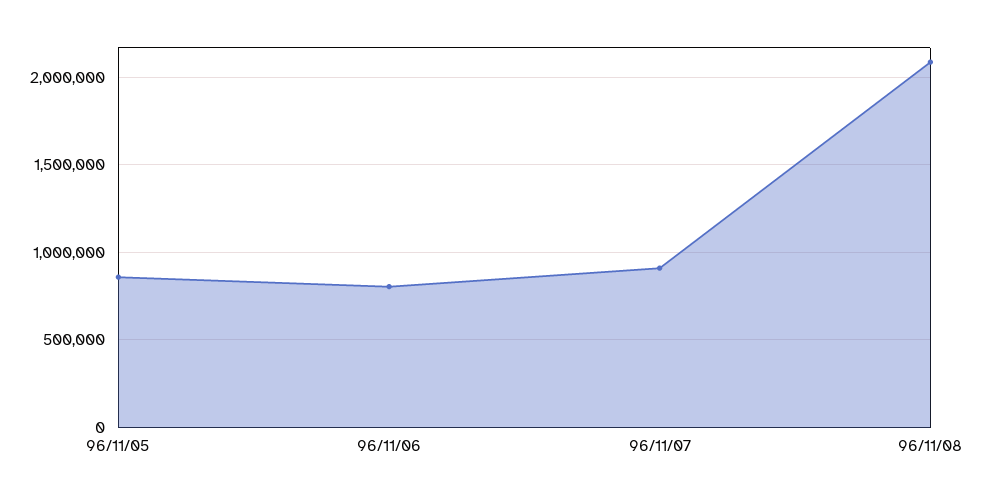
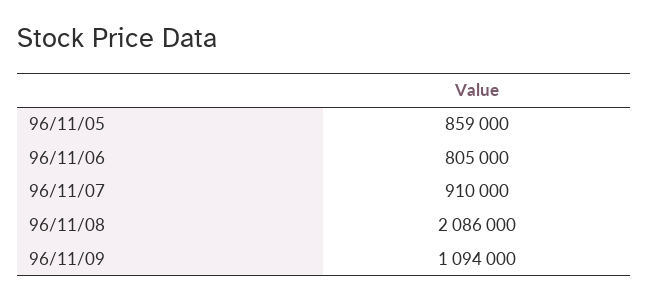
96/11/09: none -> 1094000

